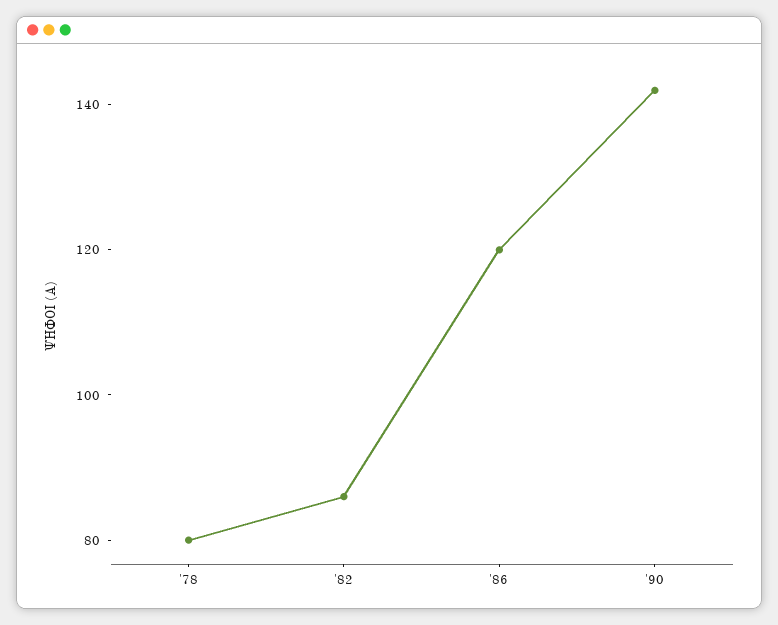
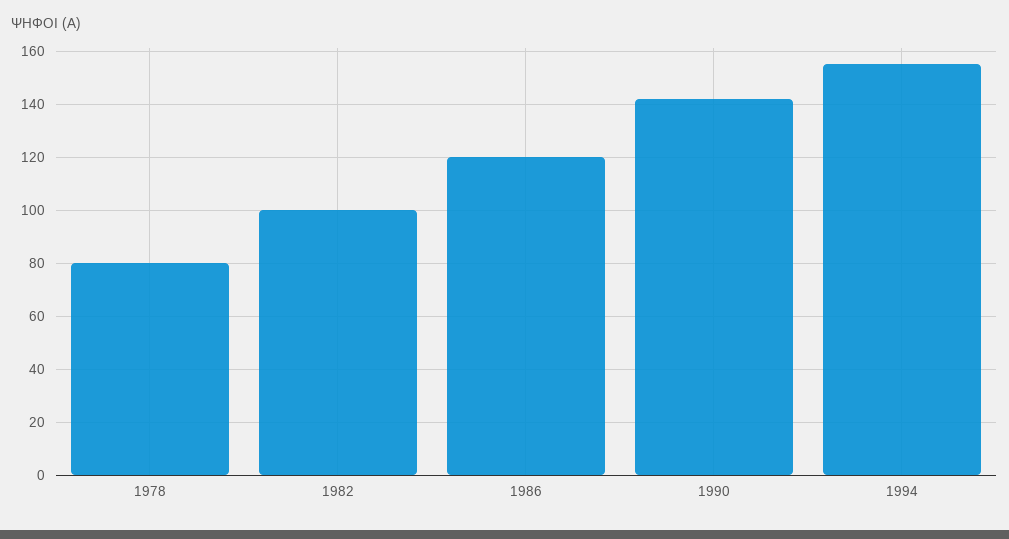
'82: 85 -> 100
1994: none -> 155

